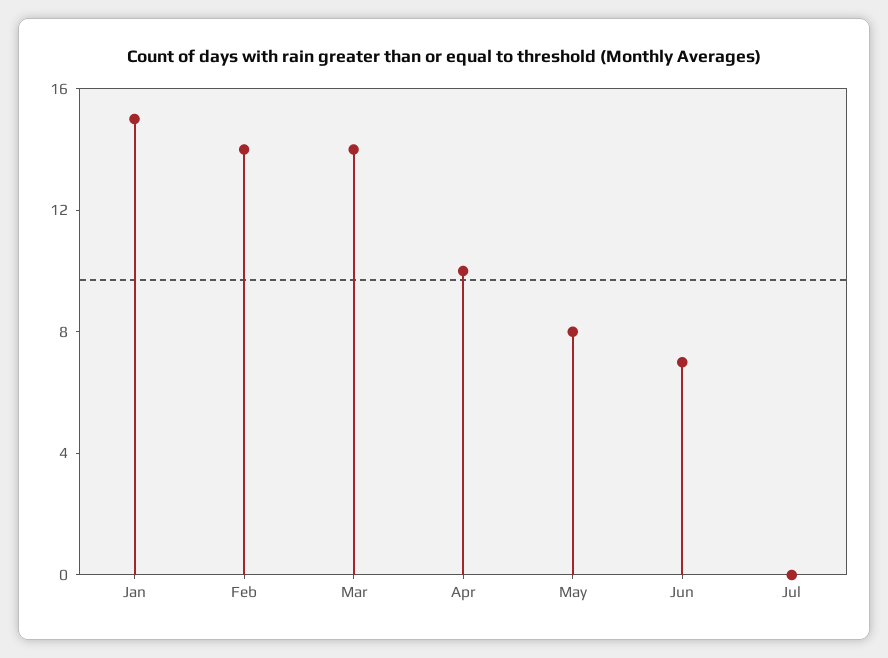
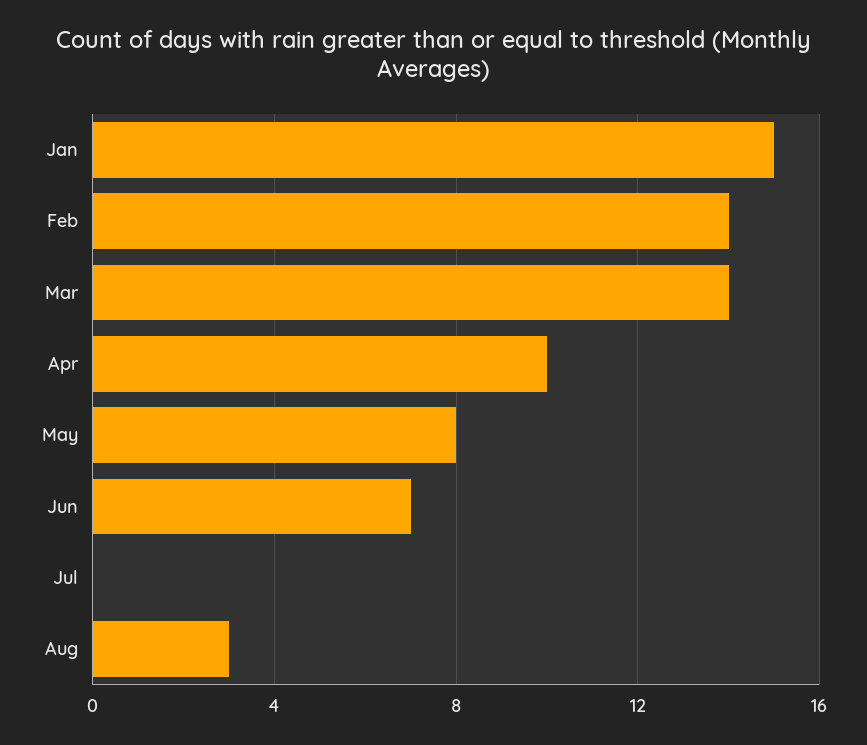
Aug: none -> 3

